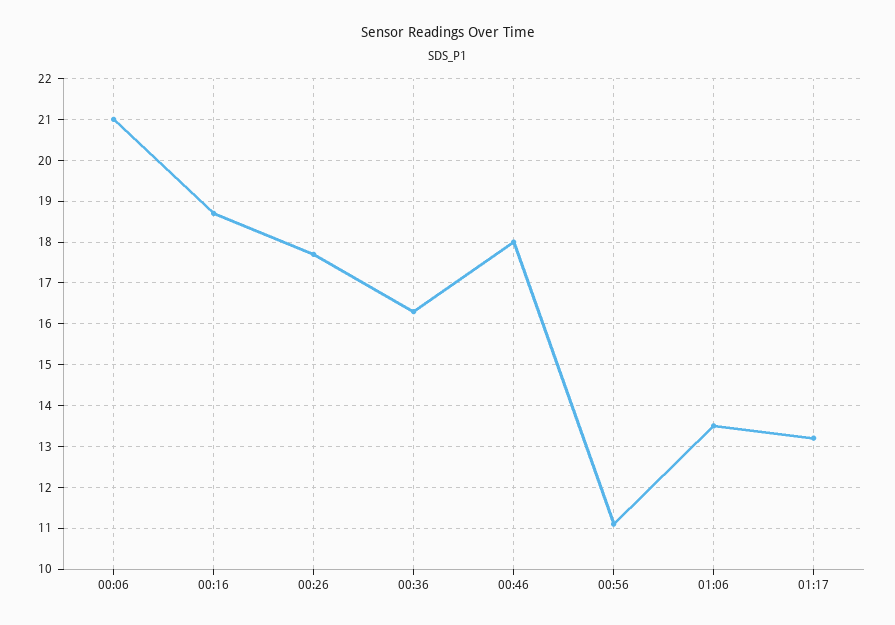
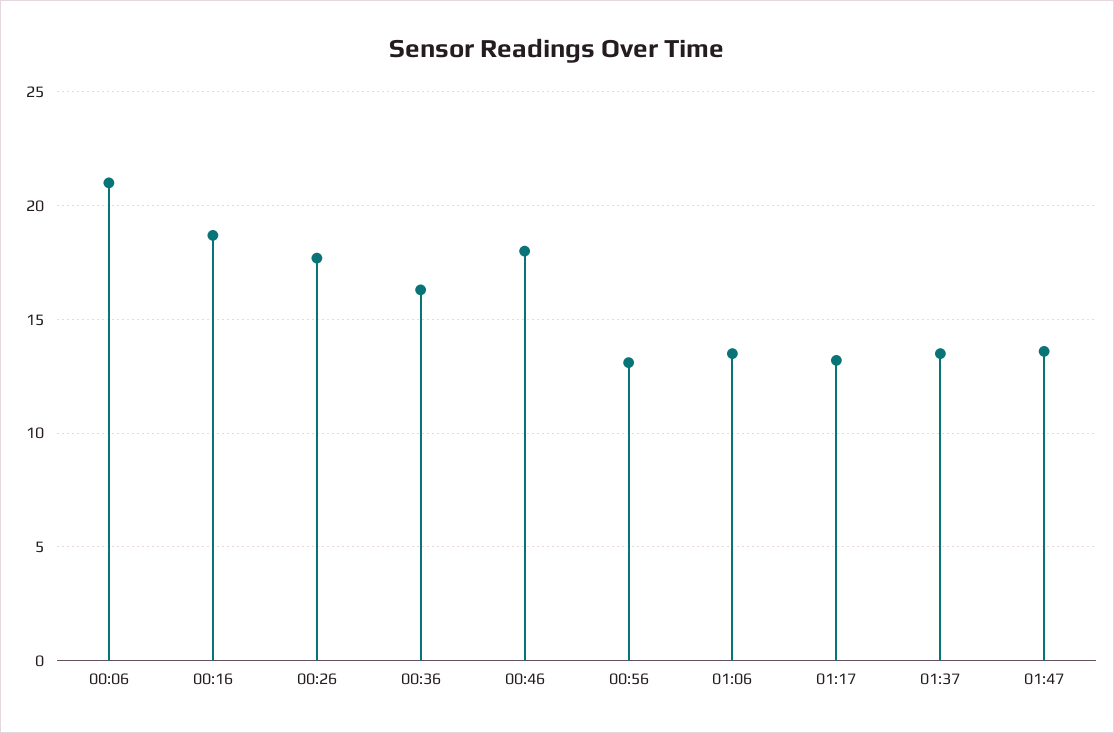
00:56: 11 -> 13
01:37: none -> 13.5
01:47: none -> 13.5

